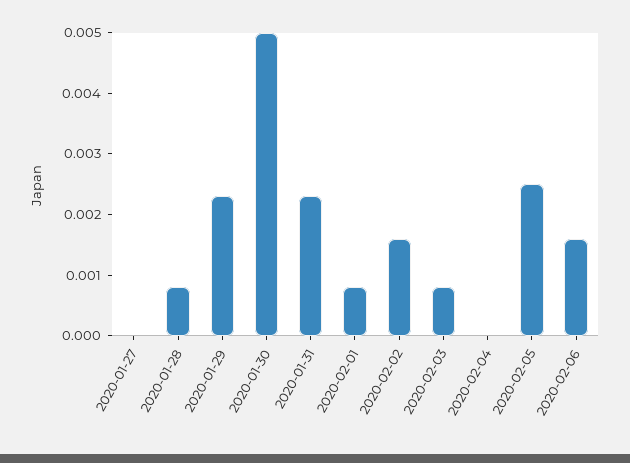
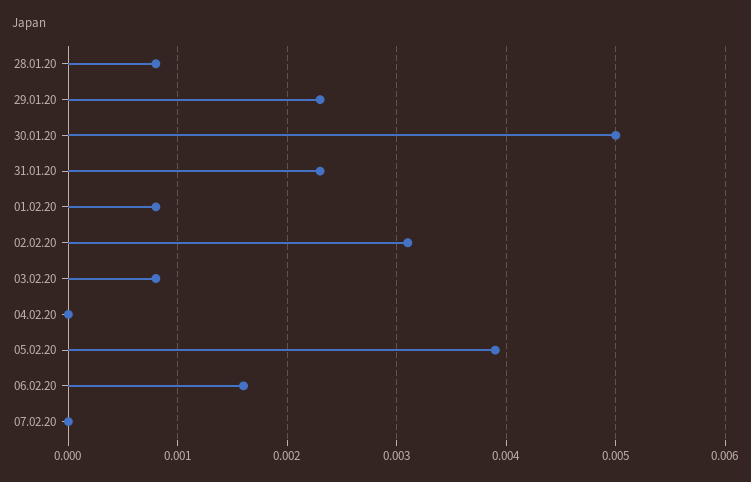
2020-01-27: 0 -> none
2020-02-02: 0.0015 -> 0.0031
2020-02-05: 0.0025 -> 0.0039
07.02.20: none -> 0

